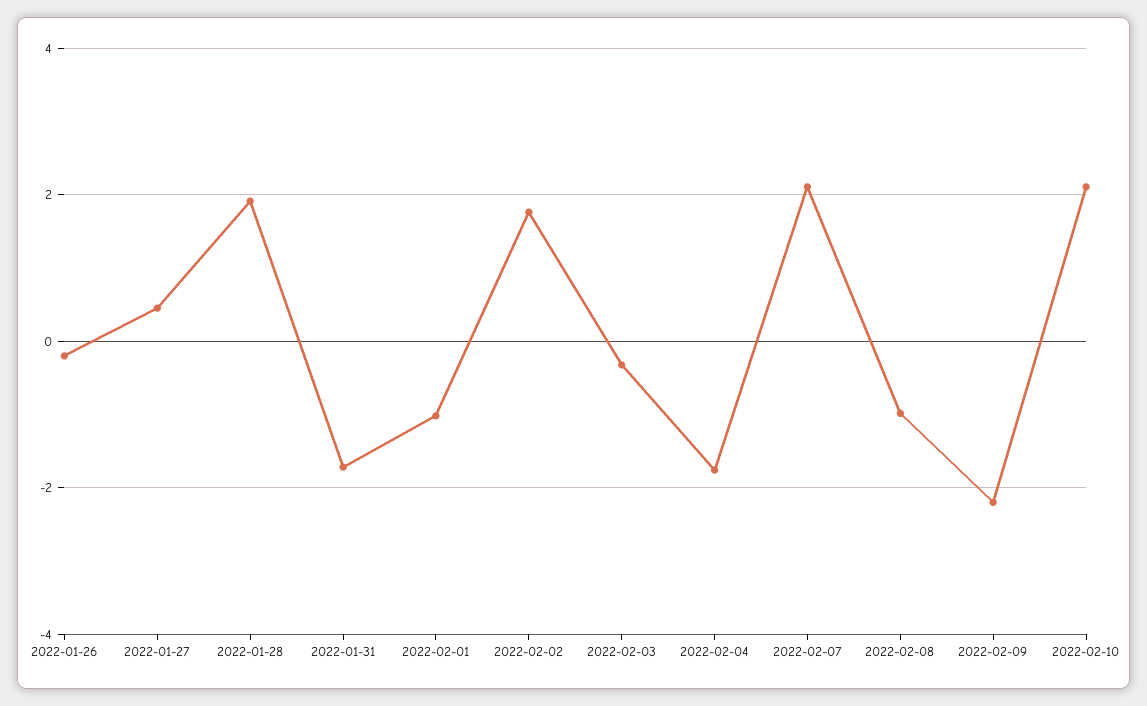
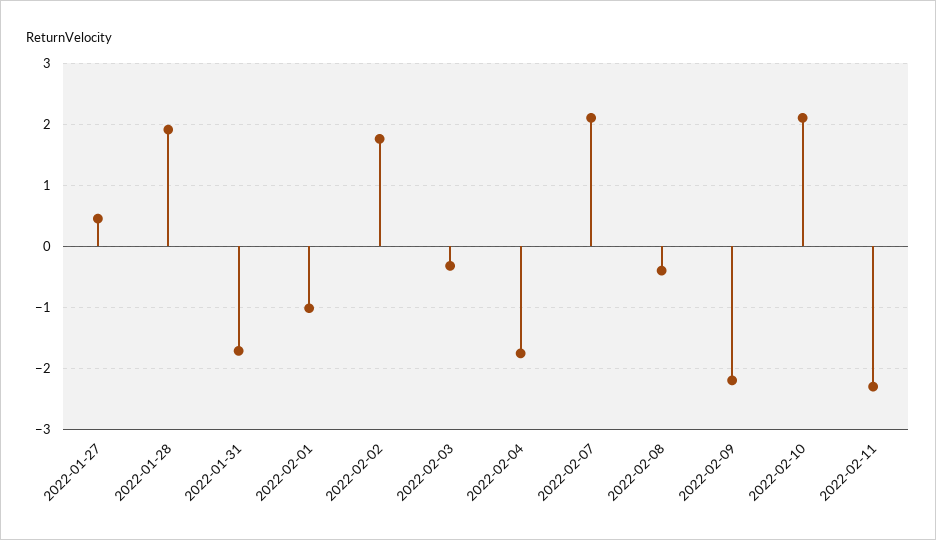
2022-01-26: -0.2 -> none
2022-02-08: -1 -> -0.4
2022-02-11: none -> -2.3

